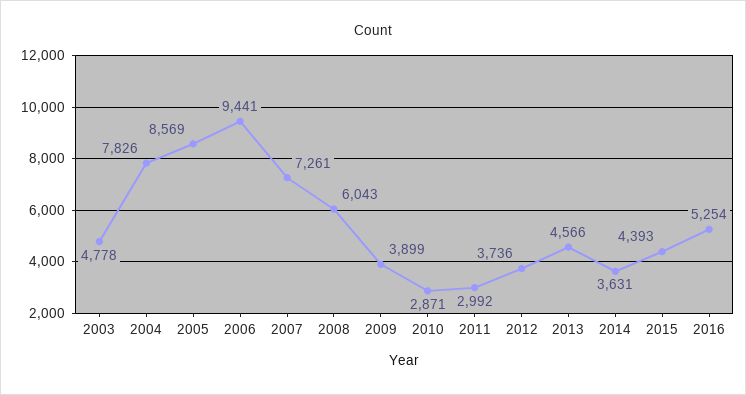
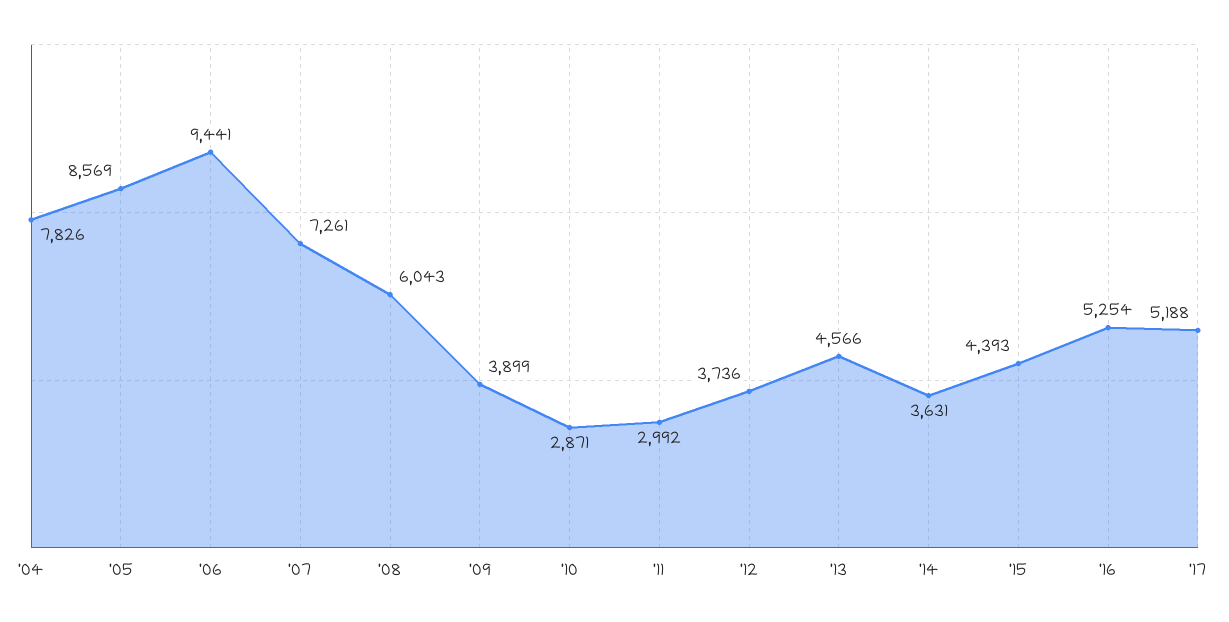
2003: 4778 -> none
'17: none -> 5188

